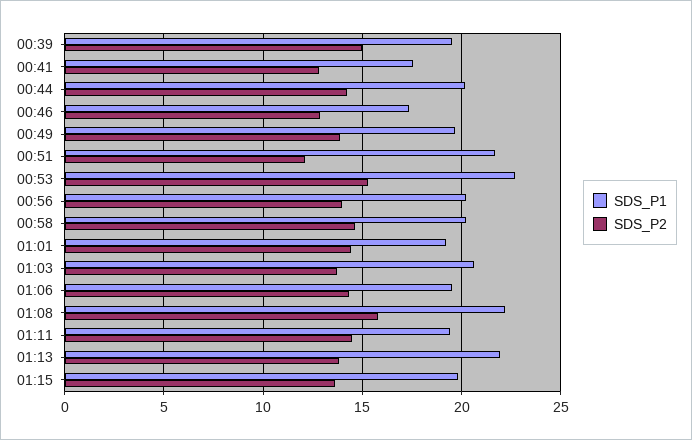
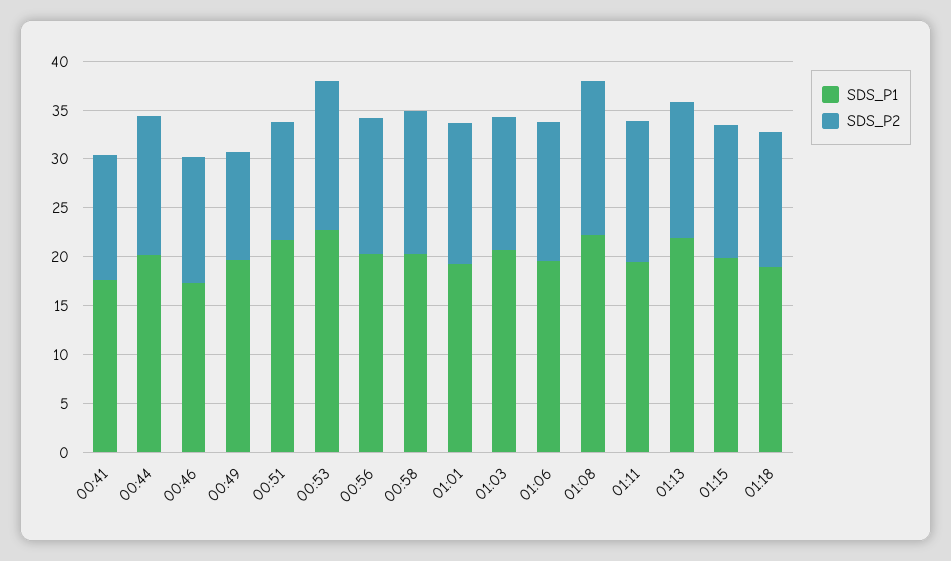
SDS_P1, 00:39: 19.5 -> none
SDS_P2, 00:39: 15 -> none
SDS_P2, 00:49: 14 -> 11
SDS_P1, 01:18: none -> 19
SDS_P2, 01:18: none -> 14

